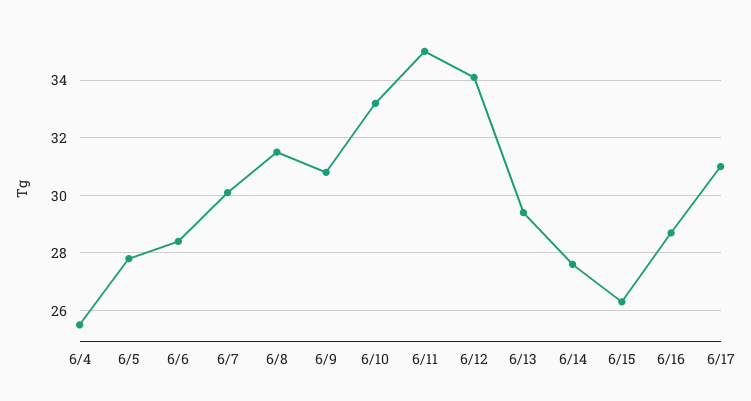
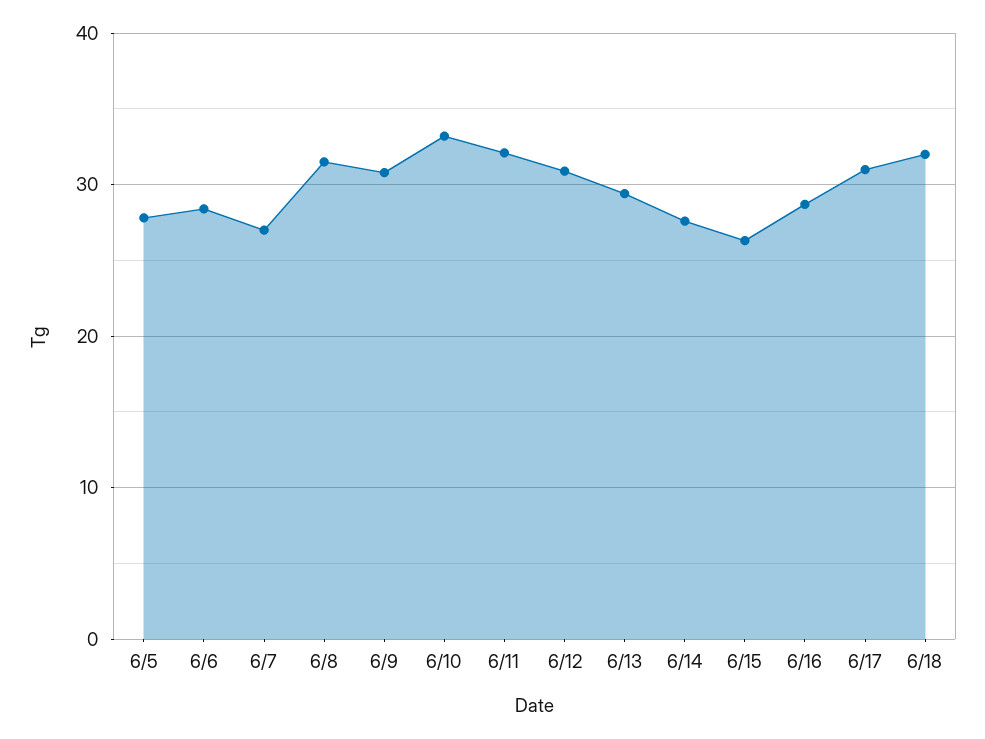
6/4: 25.5 -> none
6/7: 30 -> 27
6/11: 35 -> 32
6/12: 34 -> 31
6/18: none -> 32

